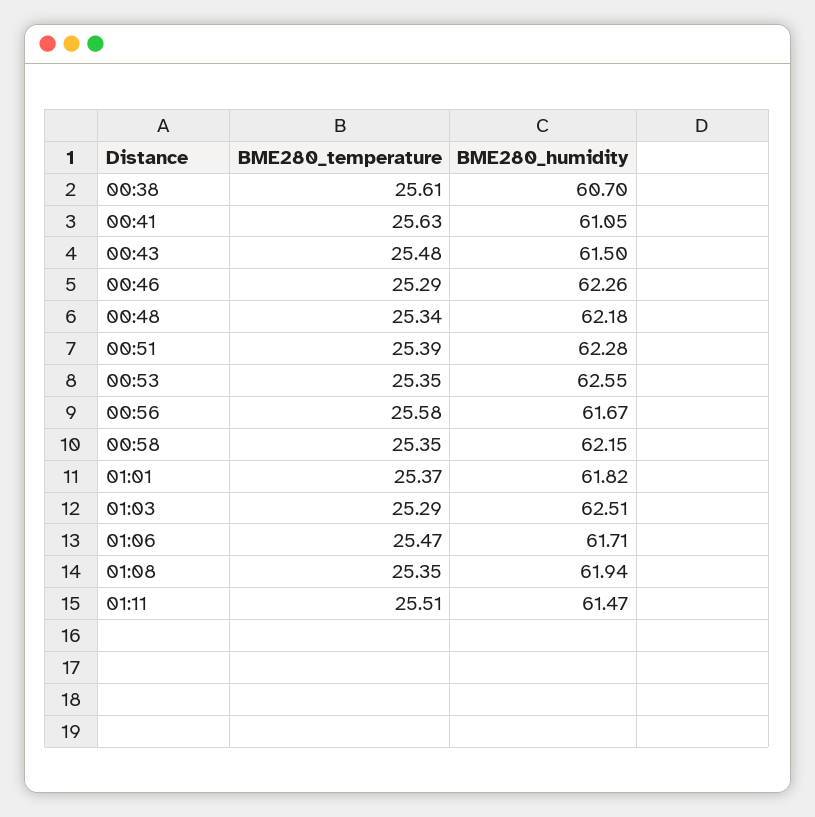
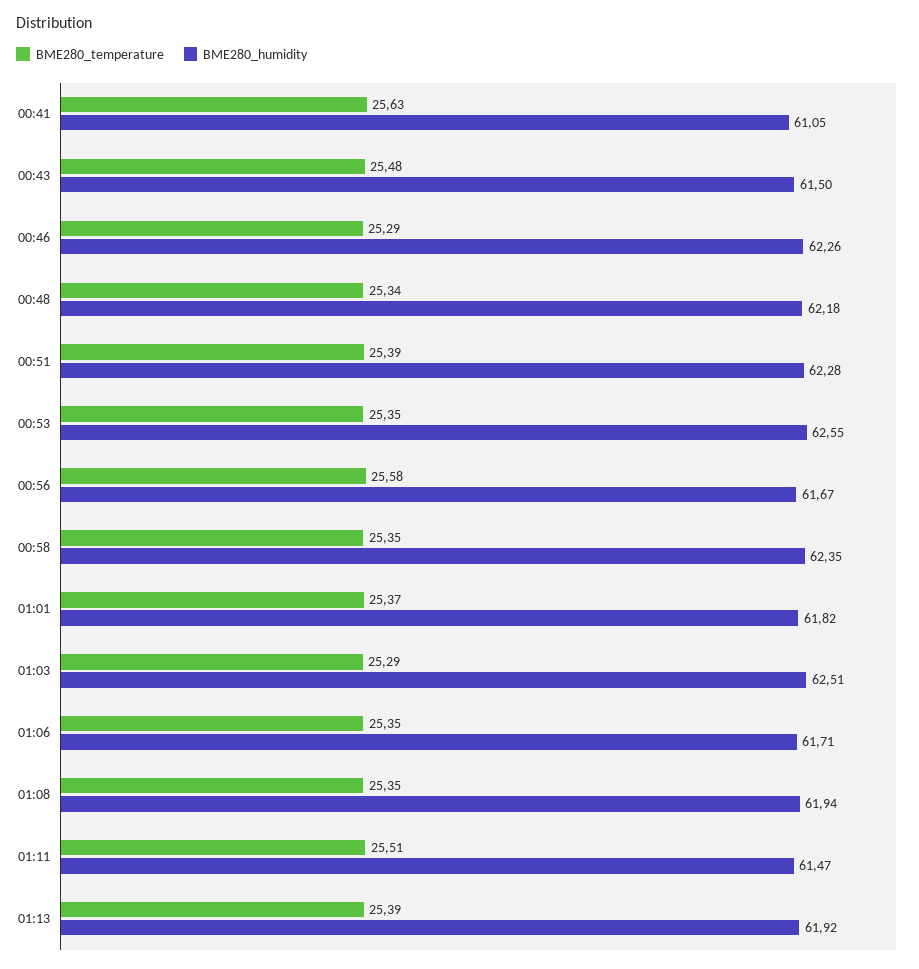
BME280_temperature, 00:38: 25.61 -> none
BME280_humidity, 00:38: 60.7 -> none
BME280_humidity, 00:58: 62.15 -> 62.35
BME280_temperature, 01:06: 25.47 -> 25.35
BME280_temperature, 01:13: none -> 25.39
BME280_humidity, 01:13: none -> 61.92

